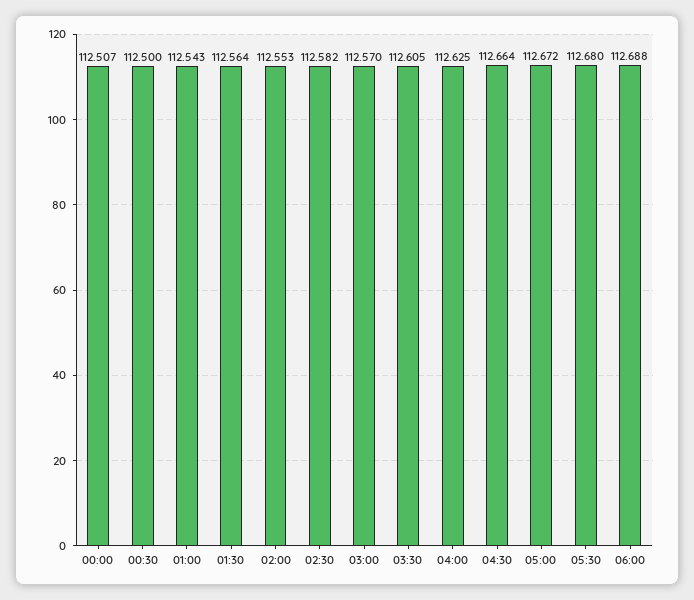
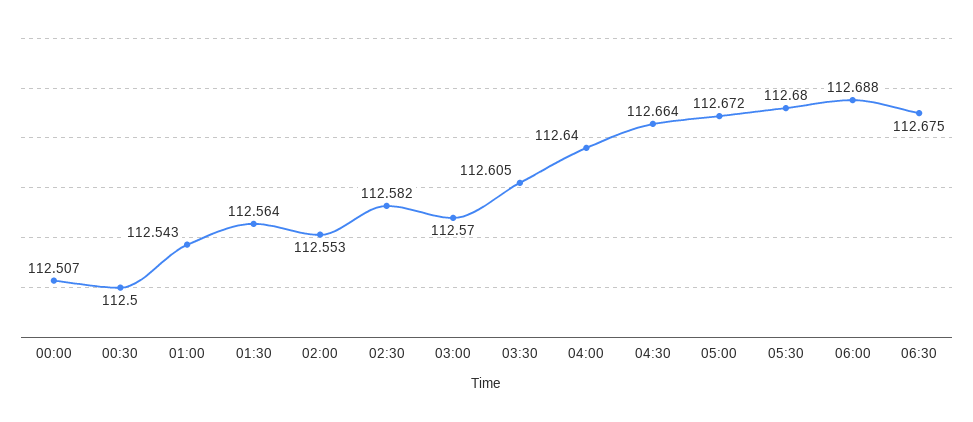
04:00: 112.625 -> 112.64
06:30: none -> 112.675

